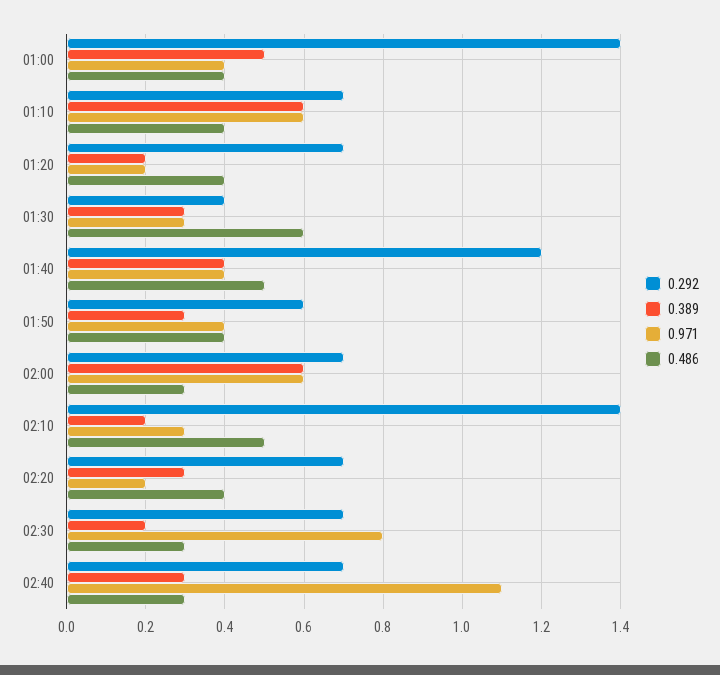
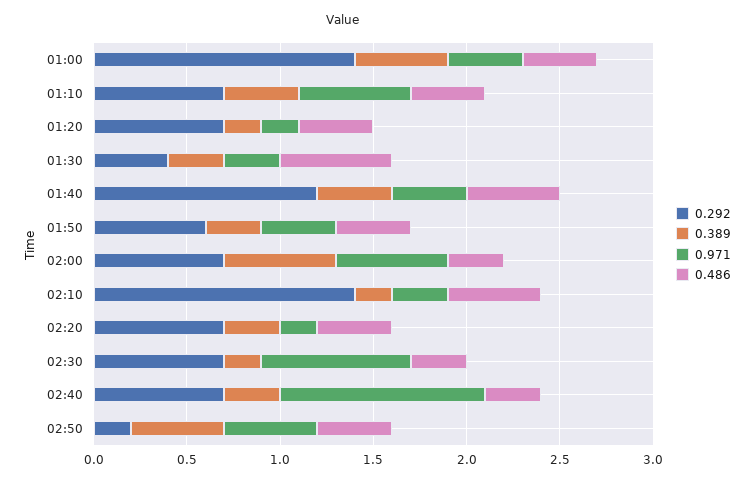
0.389, 01:10: 0.6 -> 0.4
0.292, 02:50: none -> 0.2
0.389, 02:50: none -> 0.5
0.971, 02:50: none -> 0.5
0.486, 02:50: none -> 0.4

